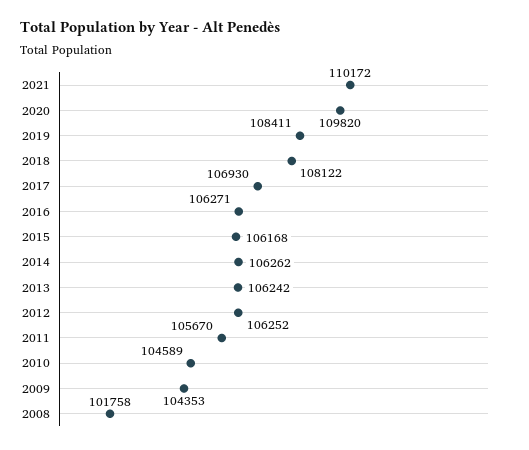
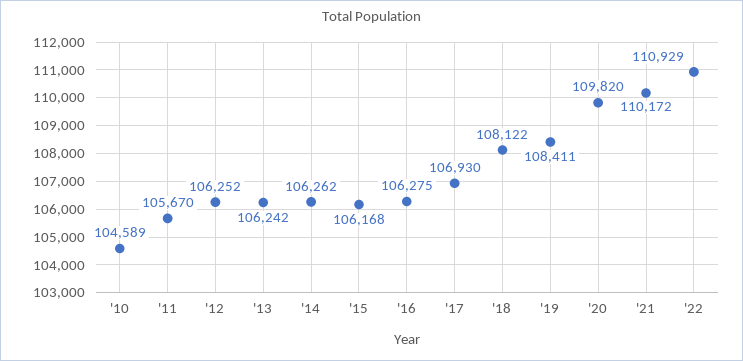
2016: 106271 -> 106275
2009: 104353 -> none
2008: 101758 -> none
'22: none -> 110929

